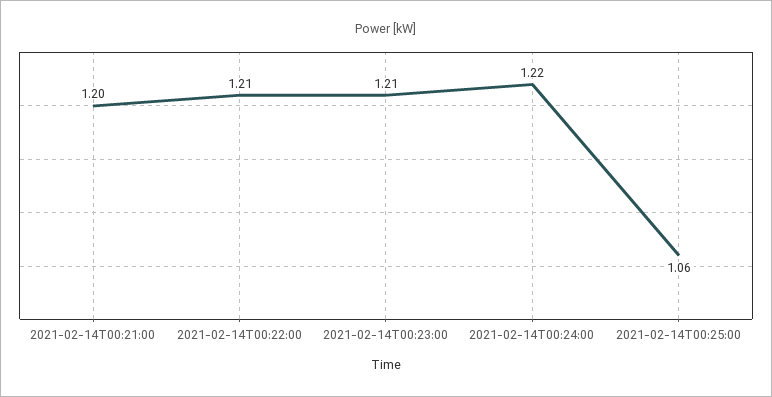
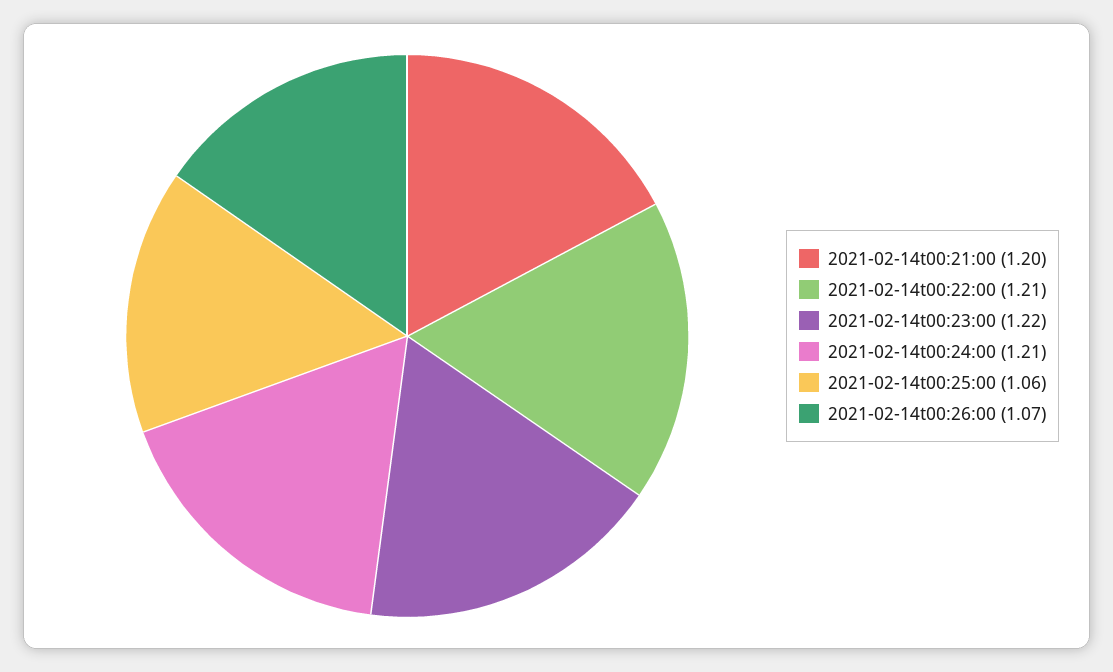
2021-02-14T00:23:00: 1.21 -> 1.22
2021-02-14T00:24:00: 1.22 -> 1.21
2021-02-14t00:26:00: none -> 1.07

